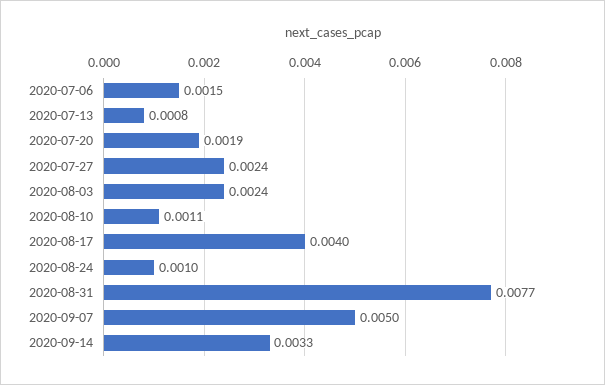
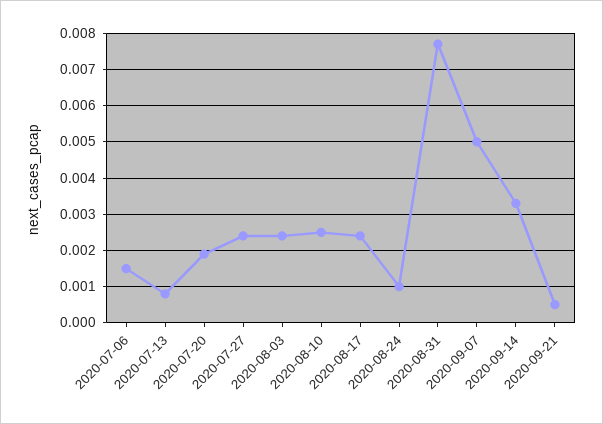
2020-08-10: 0.0011 -> 0.0025
2020-08-17: 0.004 -> 0.0025
2020-09-21: none -> 0.0005

